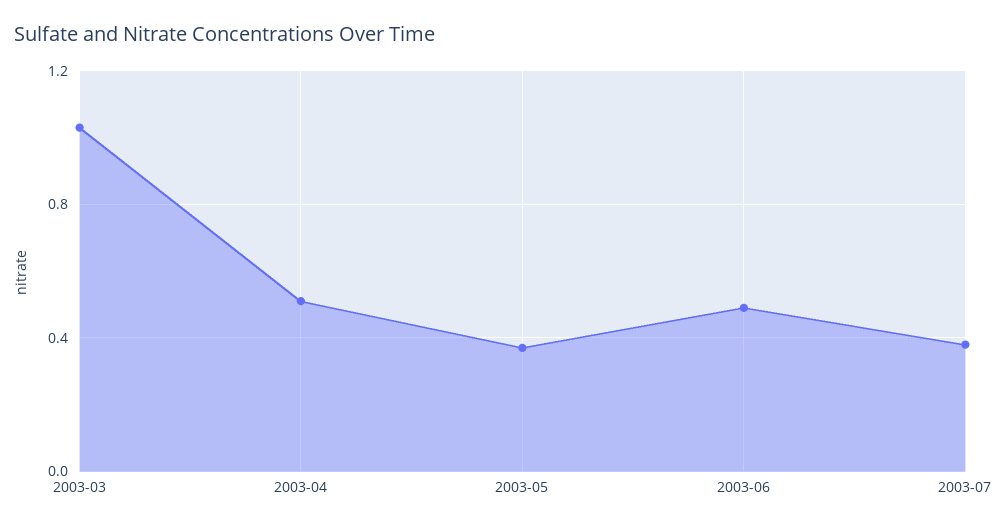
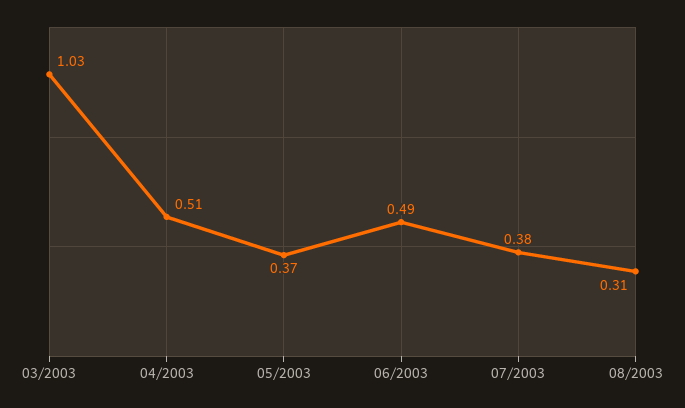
08/2003: none -> 0.31

